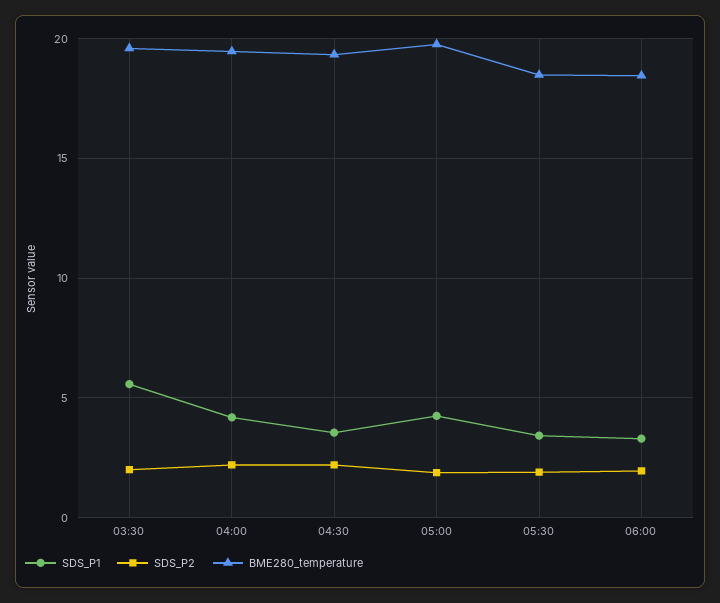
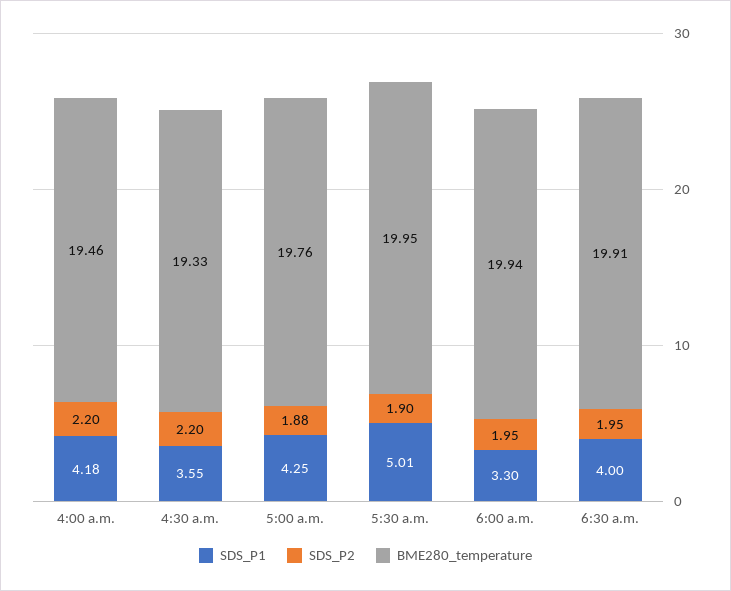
SDS_P1, 03:30: 5.5 -> none
SDS_P2, 03:30: 2 -> none
BME280_temperature, 03:30: 19.5 -> none
SDS_P1, 05:30: 3.5 -> 5.01
BME280_temperature, 05:30: 18.5 -> 19.95
BME280_temperature, 06:00: 18.5 -> 19.94
SDS_P1, 6:30 a.m.: none -> 4
SDS_P2, 6:30 a.m.: none -> 1.95
BME280_temperature, 6:30 a.m.: none -> 19.91

